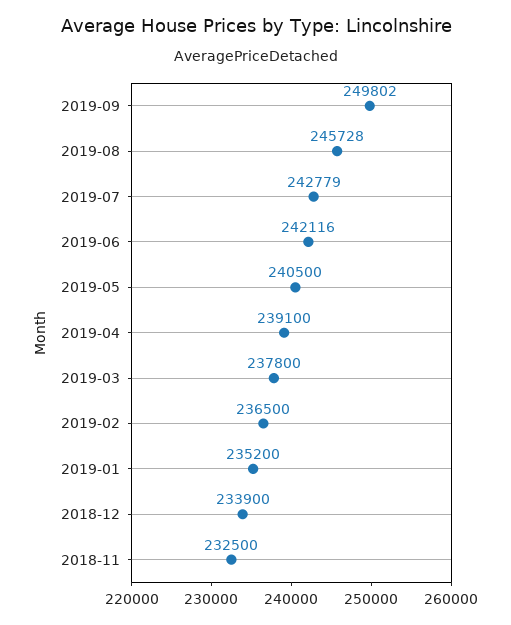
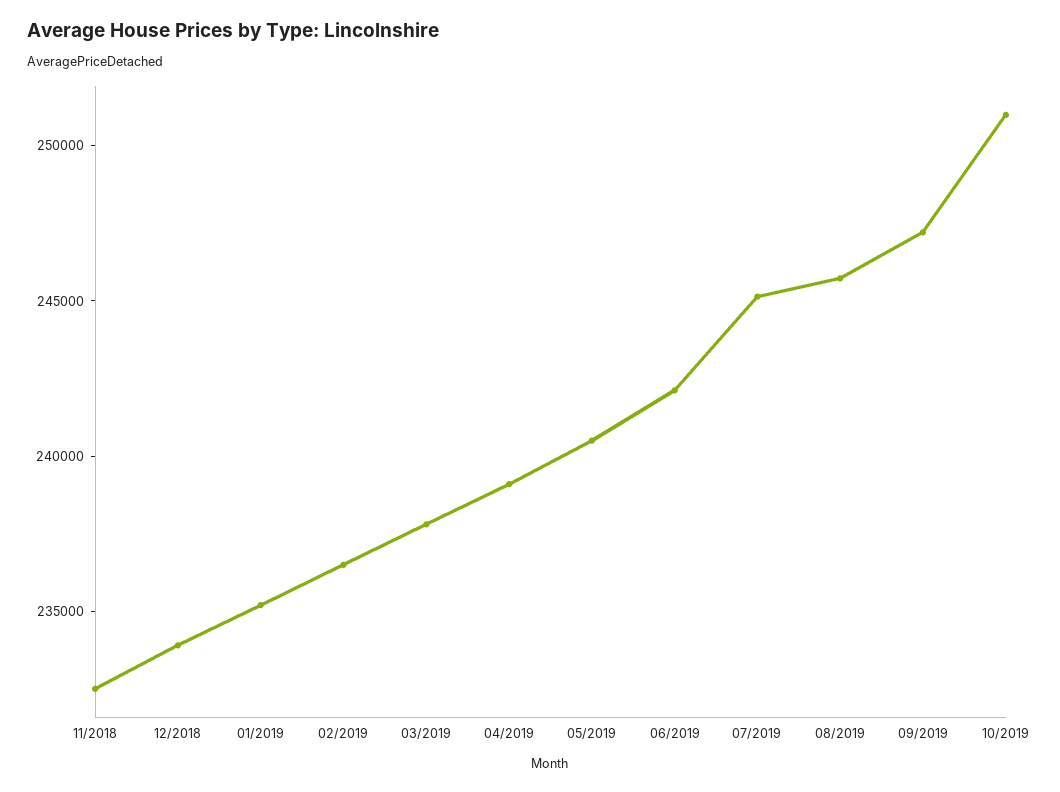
2019-09: 249802 -> 247000
2019-07: 242779 -> 245000
10/2019: none -> 251000

